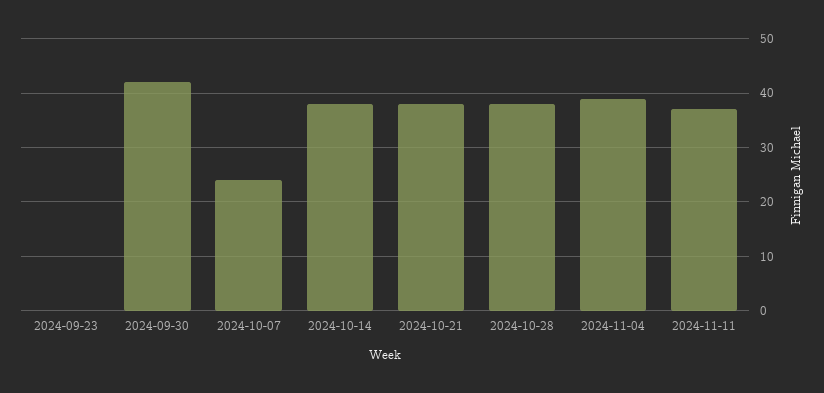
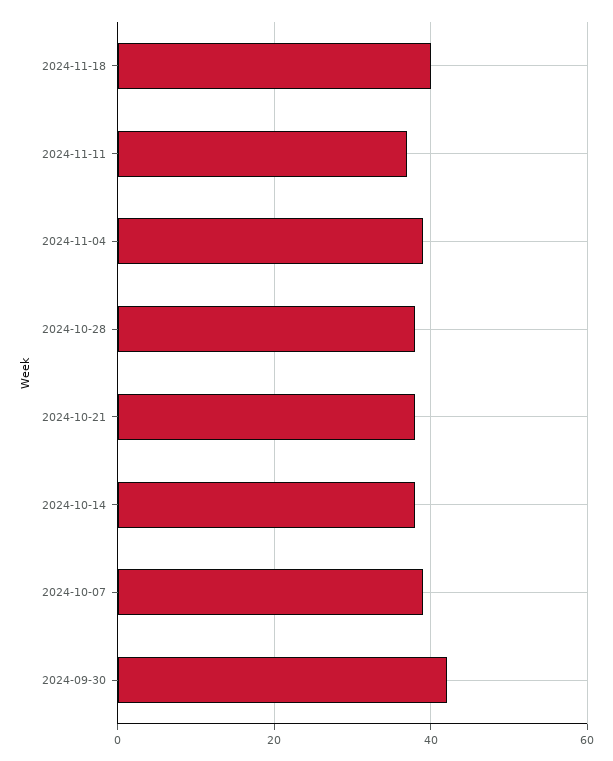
2024-09-23: 0 -> none
2024-10-07: 25 -> 40
2024-11-18: none -> 40

